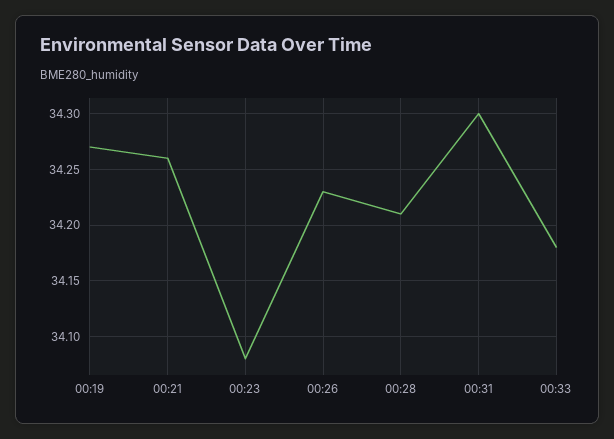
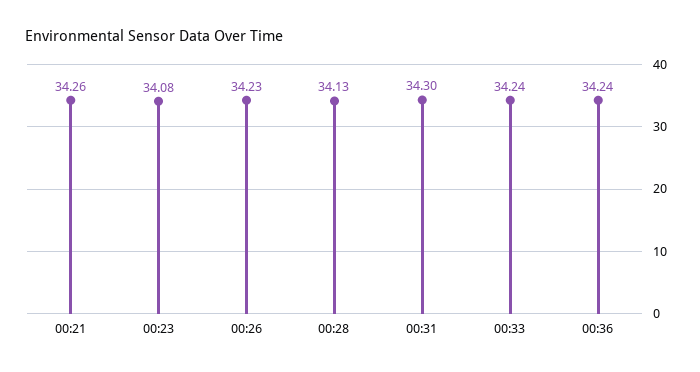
00:19: 34.27 -> none
00:28: 34.21 -> 34.13
00:33: 34.18 -> 34.24
00:36: none -> 34.24

